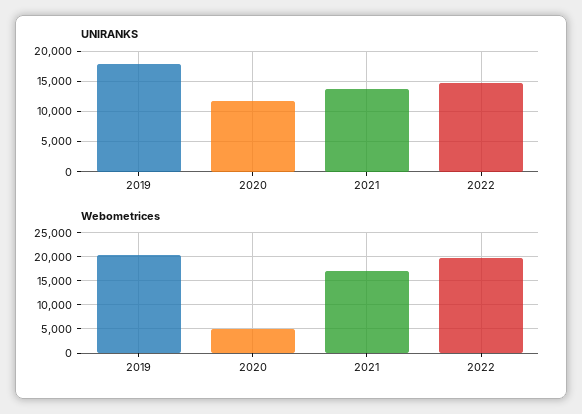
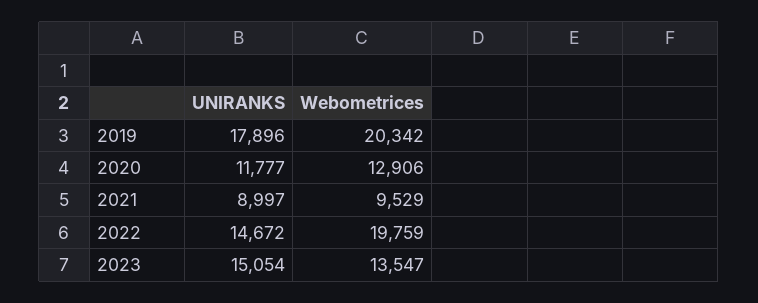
UNIRANKS, 2021: 14000 -> 8997
Webometrices, 2020: 5000 -> 12906
Webometrices, 2021: 17500 -> 9529
UNIRANKS, 2023: none -> 15054
Webometrices, 2023: none -> 13547

